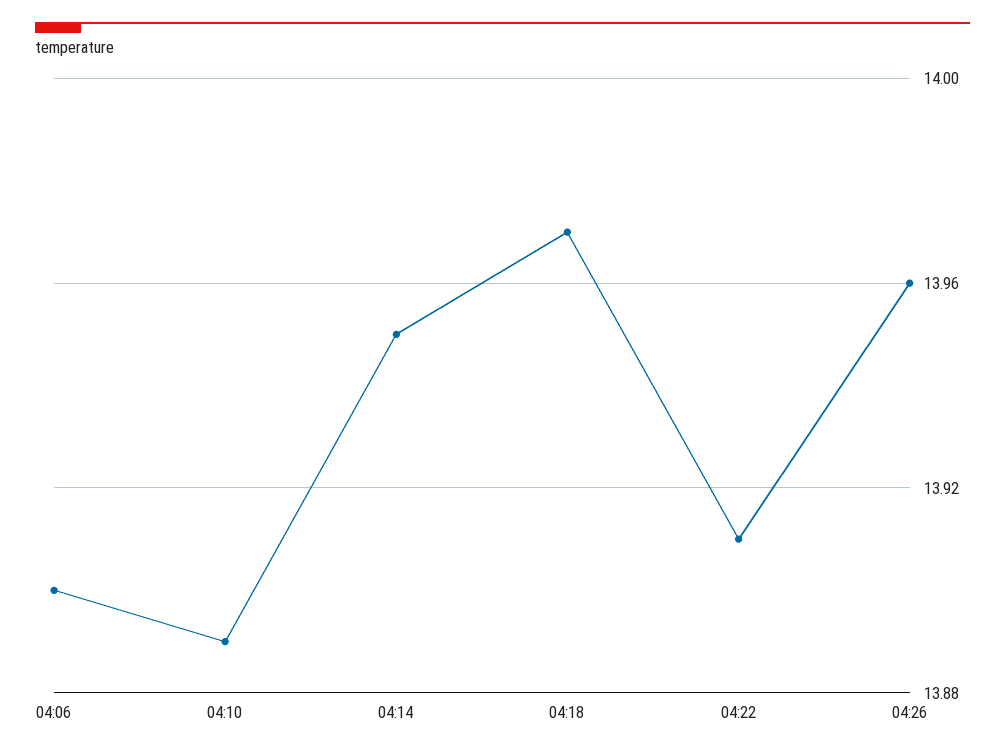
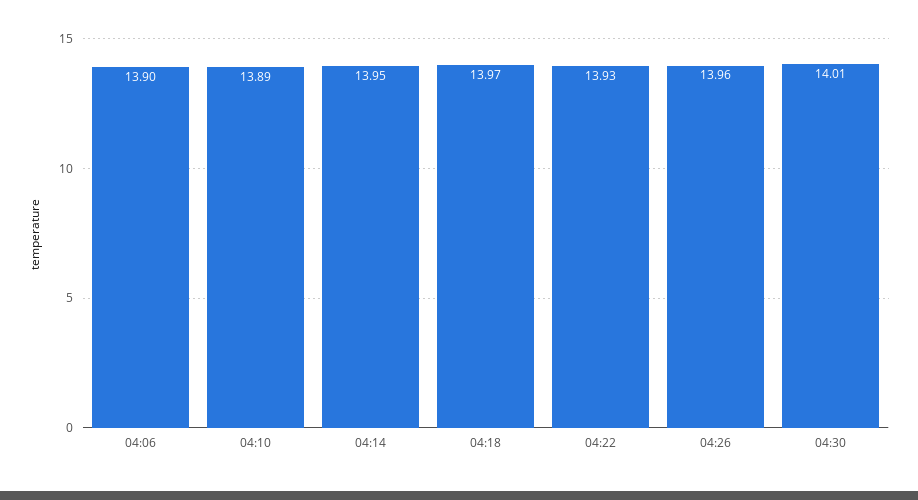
04:22: 13.91 -> 13.93
04:30: none -> 14.01

